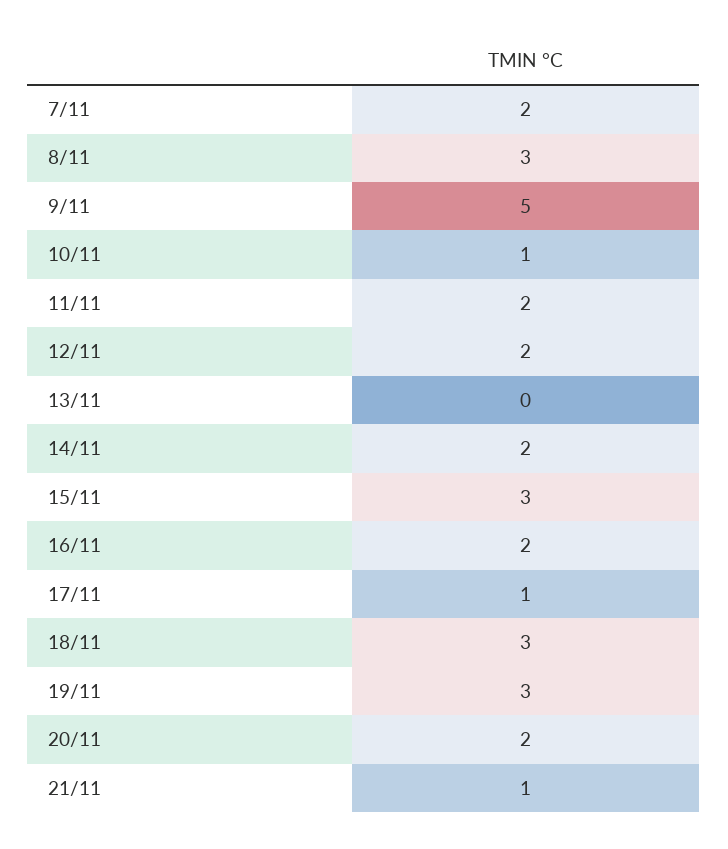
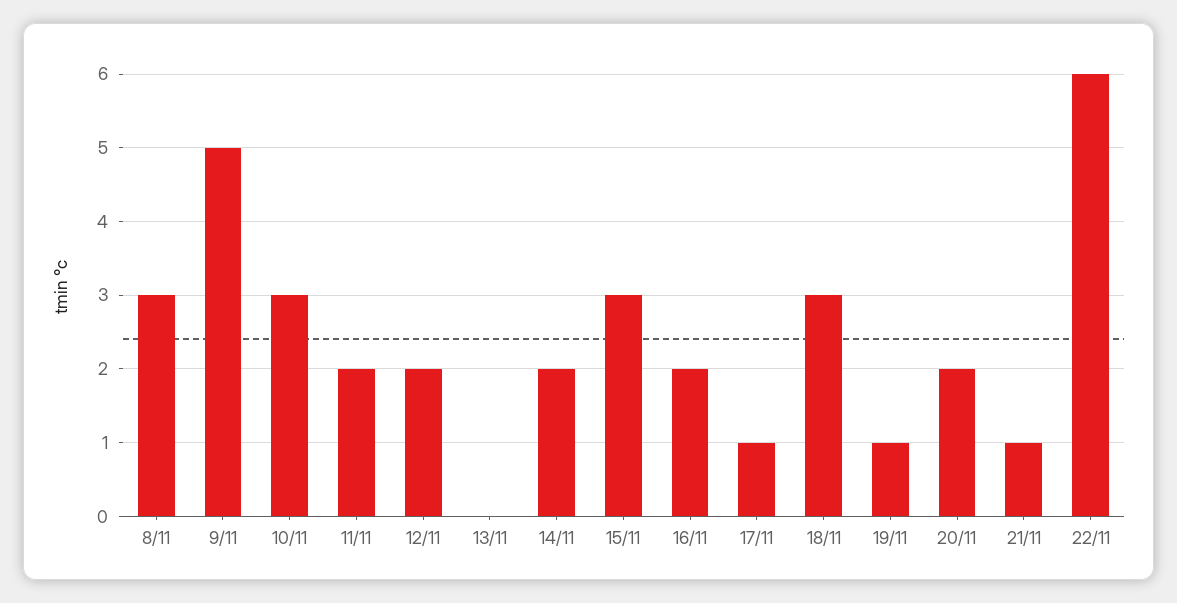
7/11: 2 -> none
10/11: 1 -> 3
19/11: 3 -> 1
22/11: none -> 6

